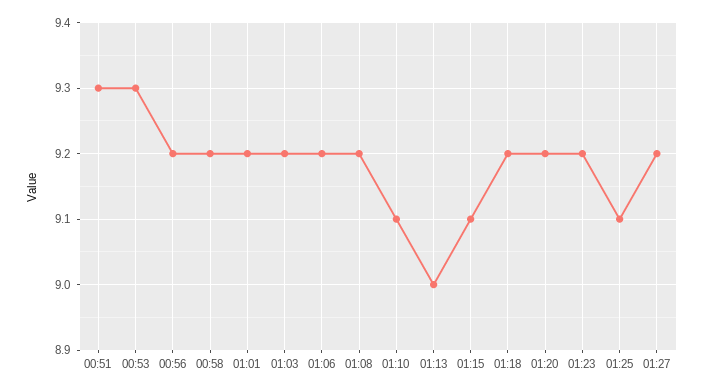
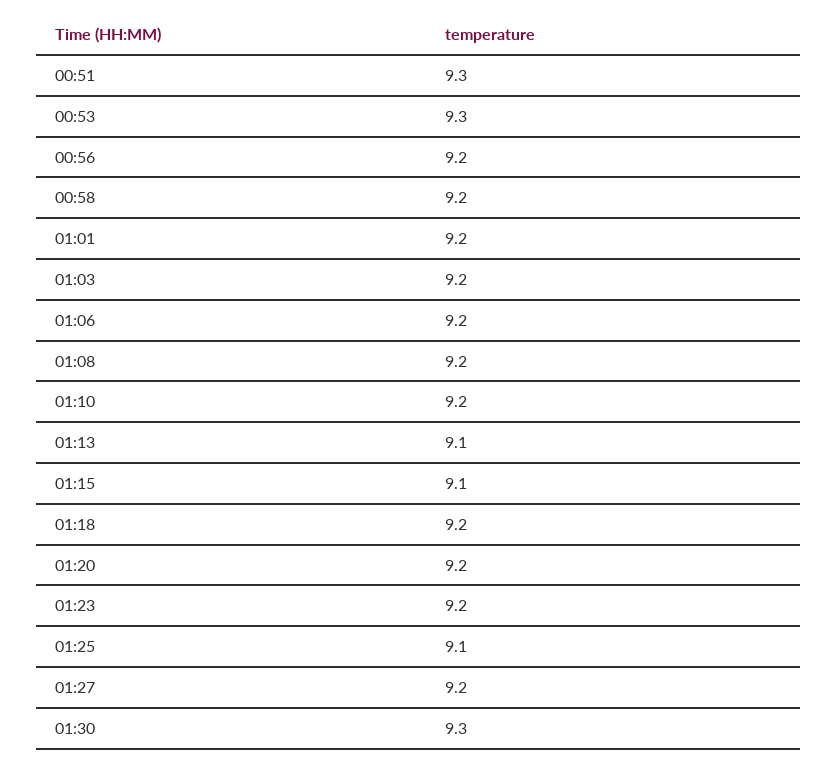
01:10: 9.1 -> 9.2
01:13: 9 -> 9.1
01:30: none -> 9.3

